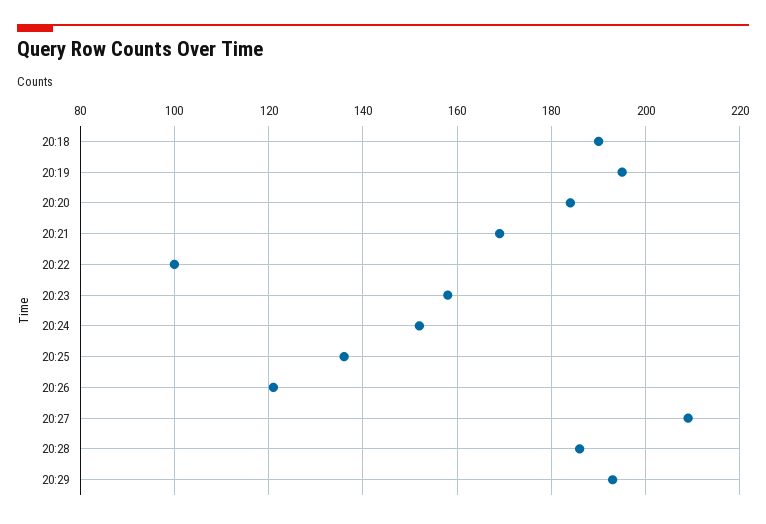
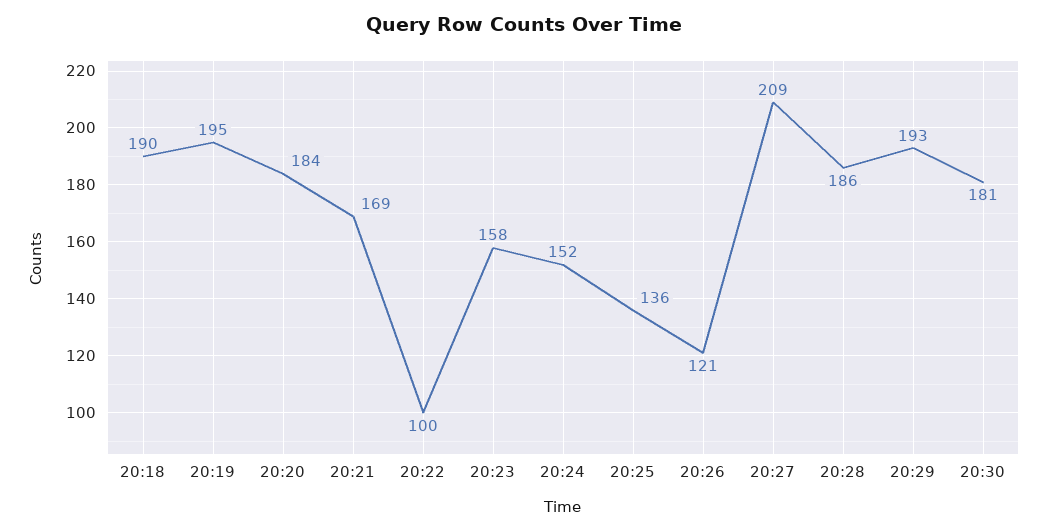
20:30: none -> 181

